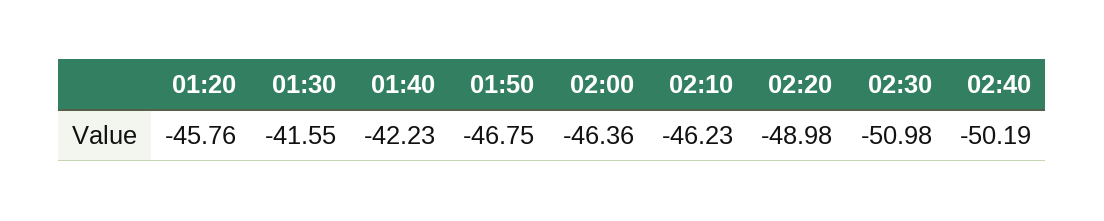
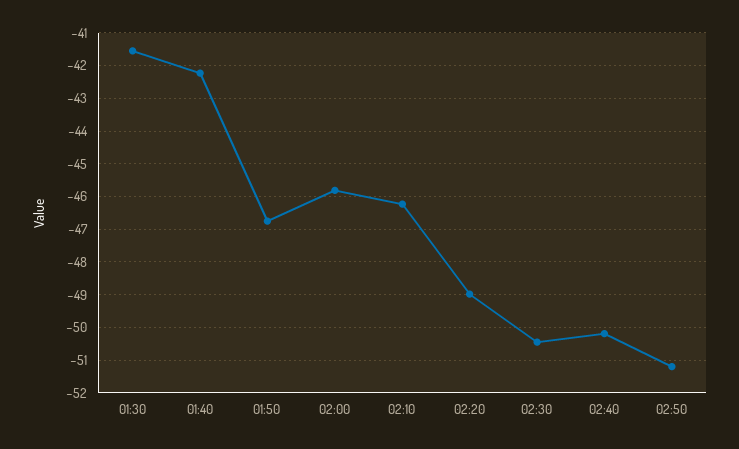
01:20: -45.76 -> none
02:00: -46.36 -> -45.8
02:30: -50.98 -> -50.4
02:50: none -> -51.2

